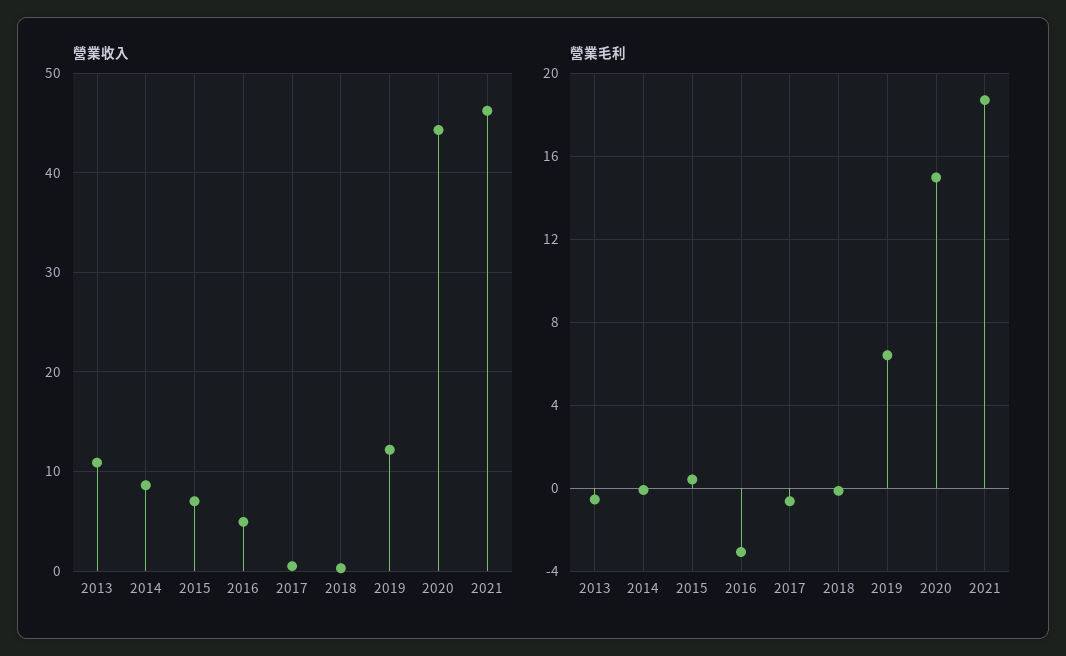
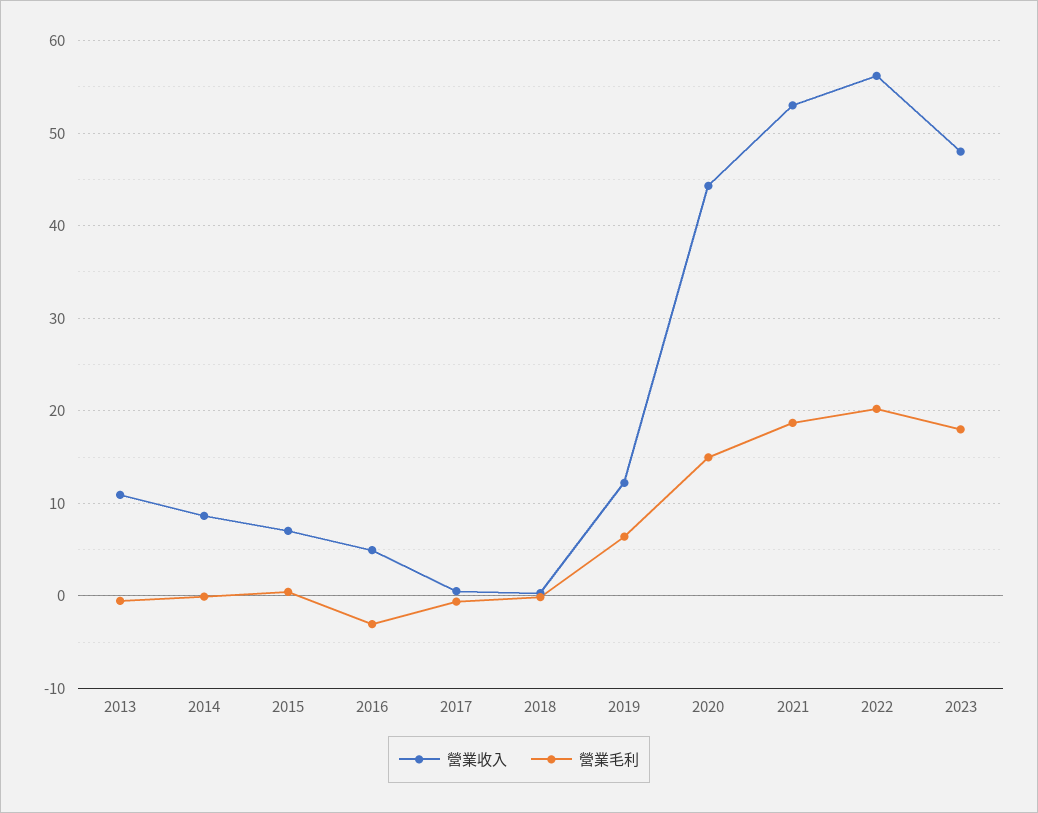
營業收入, 2021: 46 -> 53
營業收入, 2022: none -> 56
營業毛利, 2022: none -> 20
營業收入, 2023: none -> 48
營業毛利, 2023: none -> 18

